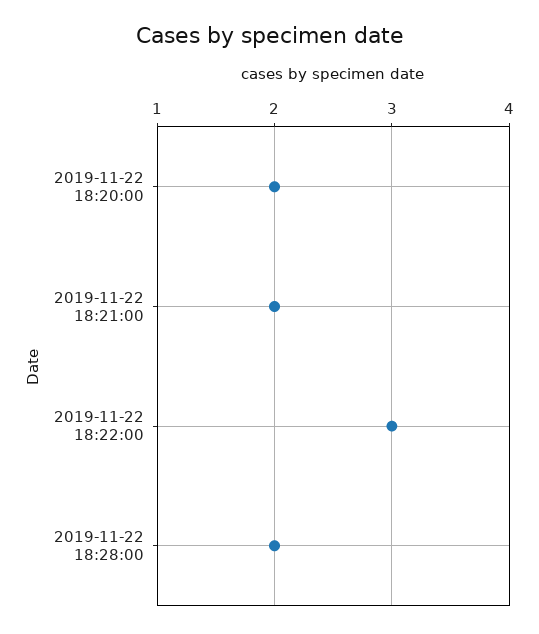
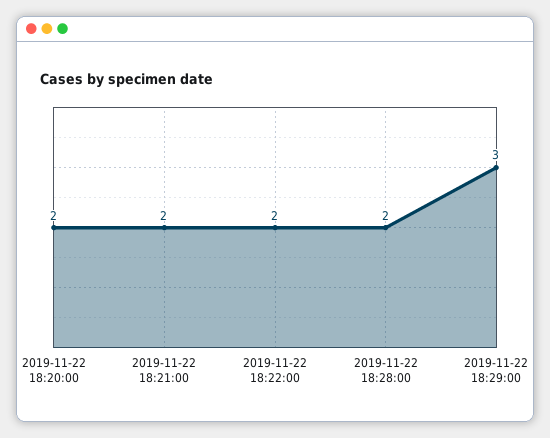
2019-11-22 18:22:00: 3 -> 2
2019-11-22 18:29:00: none -> 3

